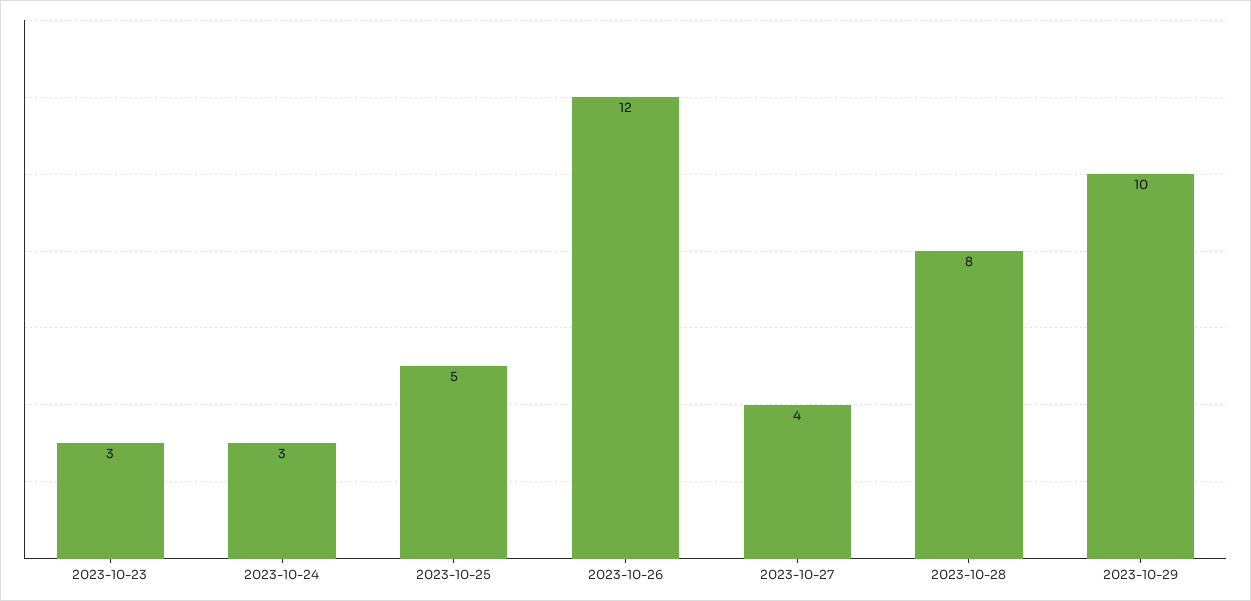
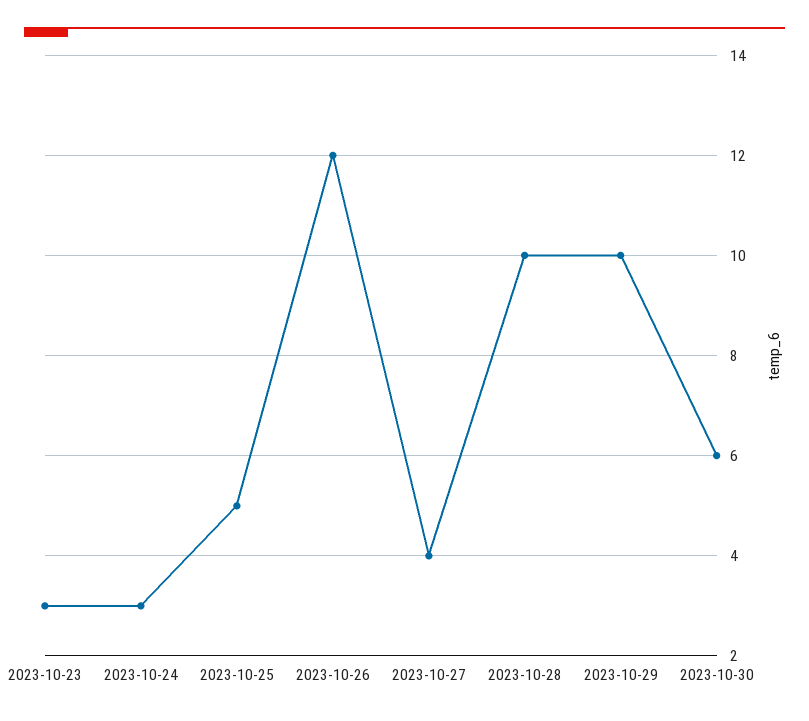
2023-10-28: 8 -> 10
2023-10-30: none -> 6

